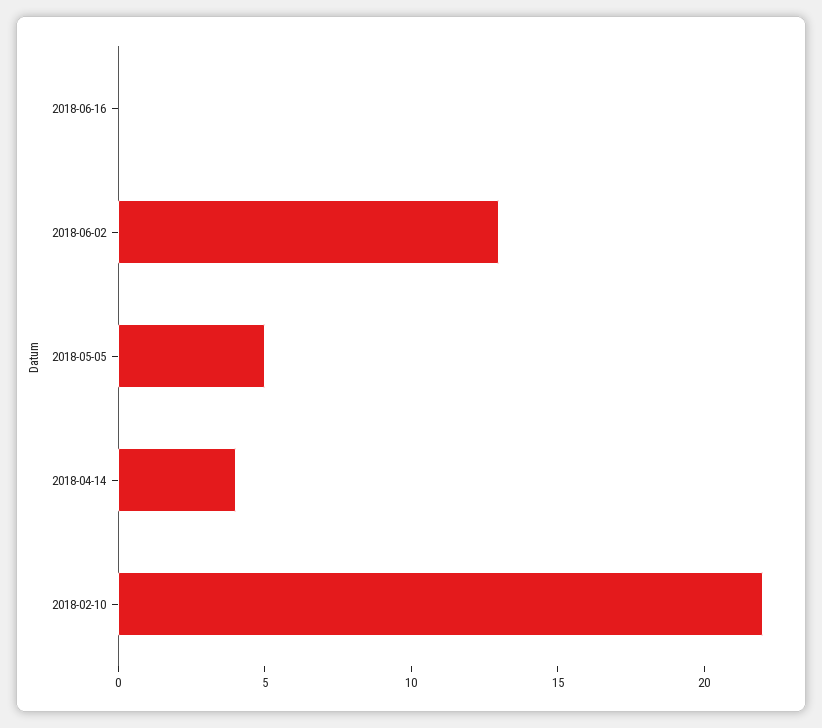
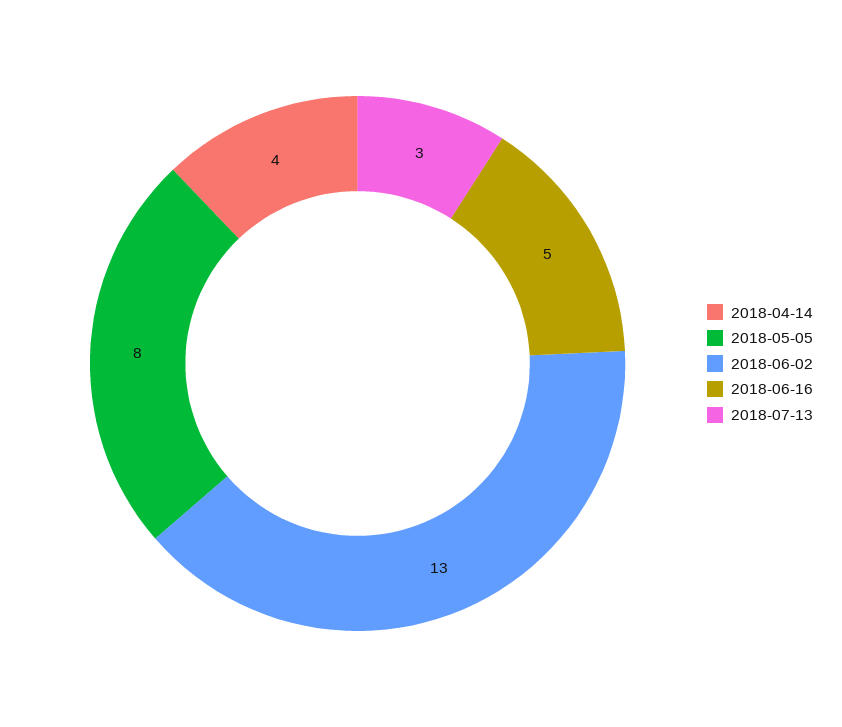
2018-06-16: 0 -> 5
2018-05-05: 5 -> 8
2018-02-10: 22 -> none
2018-07-13: none -> 3

